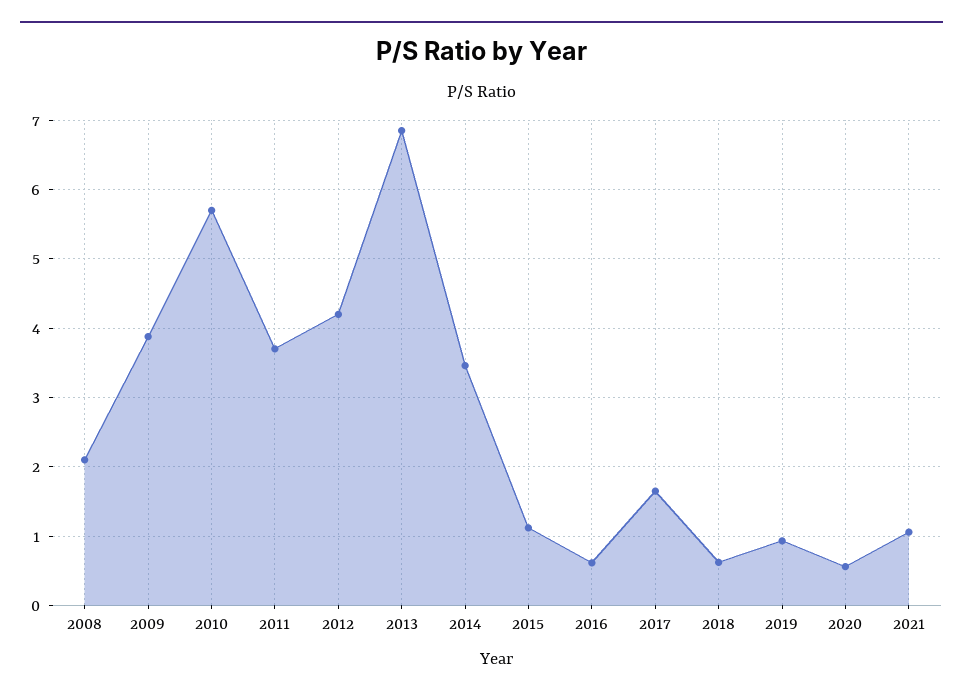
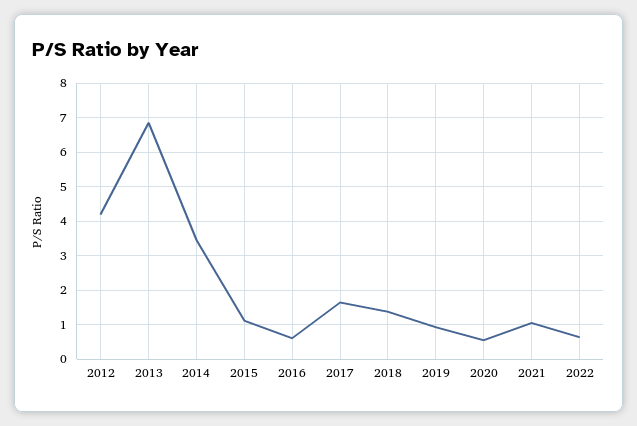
2008: 2.1 -> none
2009: 3.9 -> none
2010: 5.7 -> none
2011: 3.7 -> none
2018: 0.6 -> 1.4
2022: none -> 0.6

